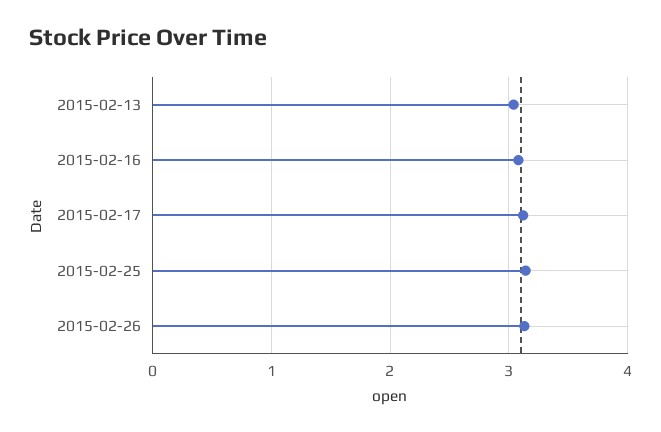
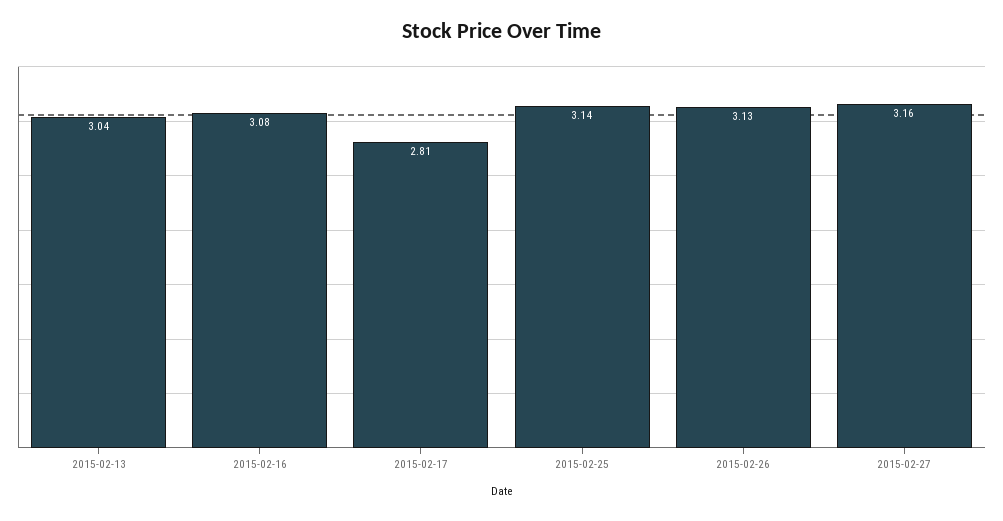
2015-02-17: 3.1 -> 2.81
2015-02-27: none -> 3.16

